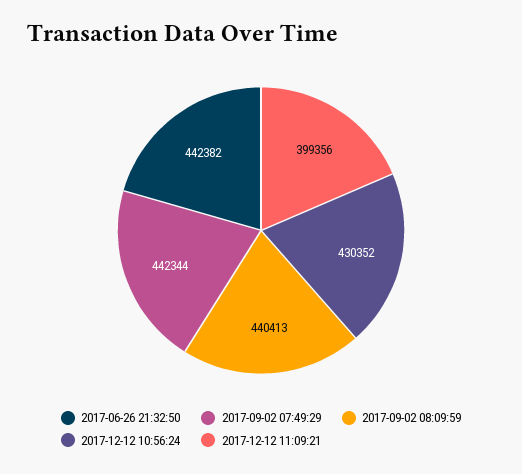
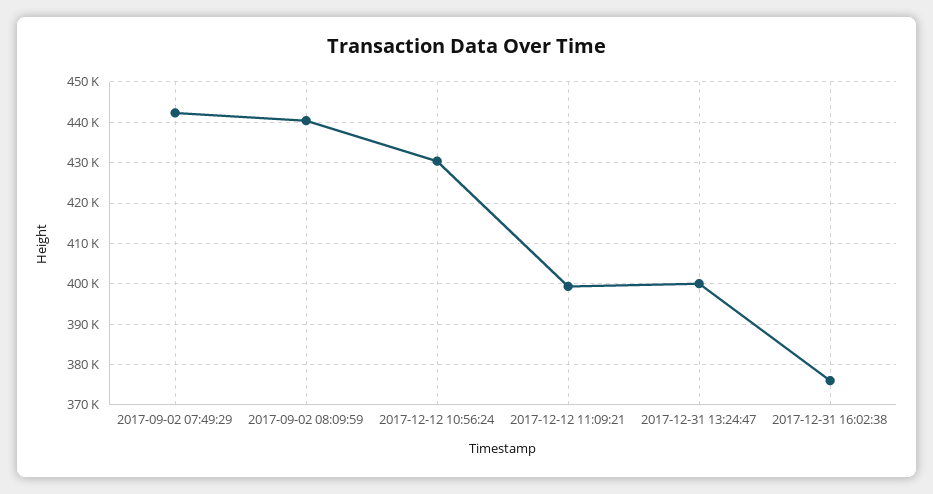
2017-06-26 21:32:50: 442382 -> none
2017-12-31 13:24:47: none -> 400000
2017-12-31 16:02:38: none -> 376000

